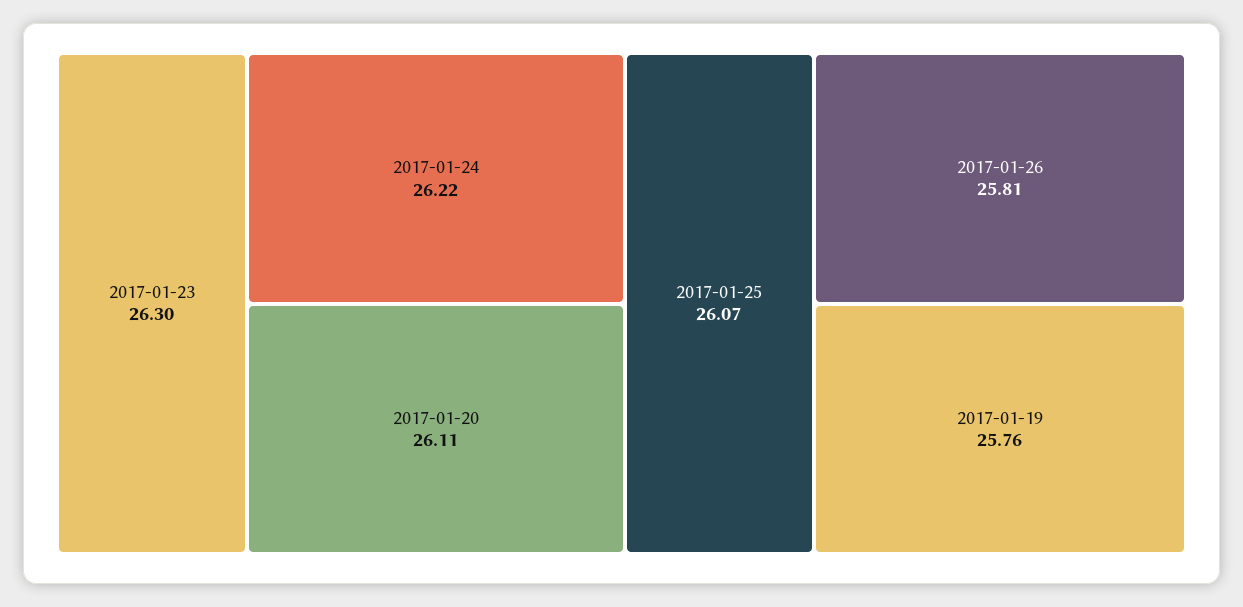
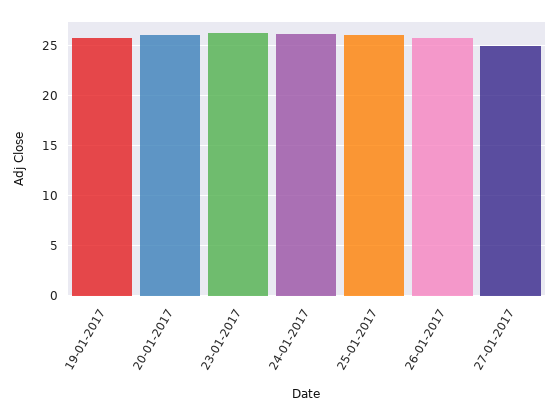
27-01-2017: none -> 25

